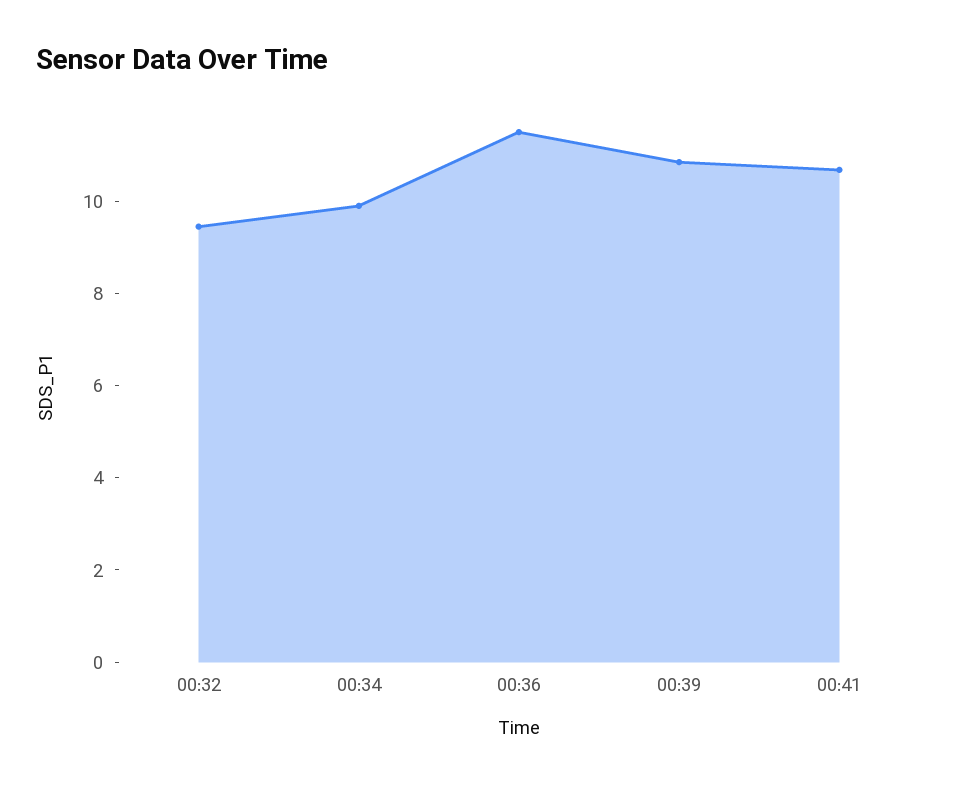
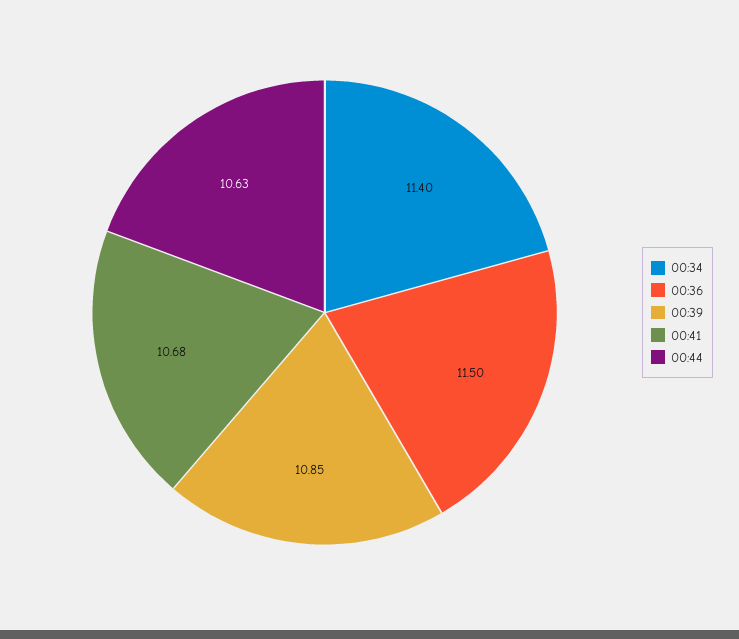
00:32: 9.5 -> none
00:34: 10 -> 11.4
00:44: none -> 10.63

